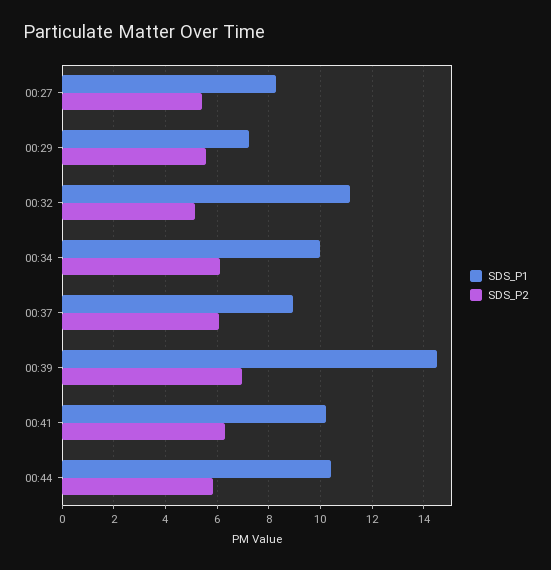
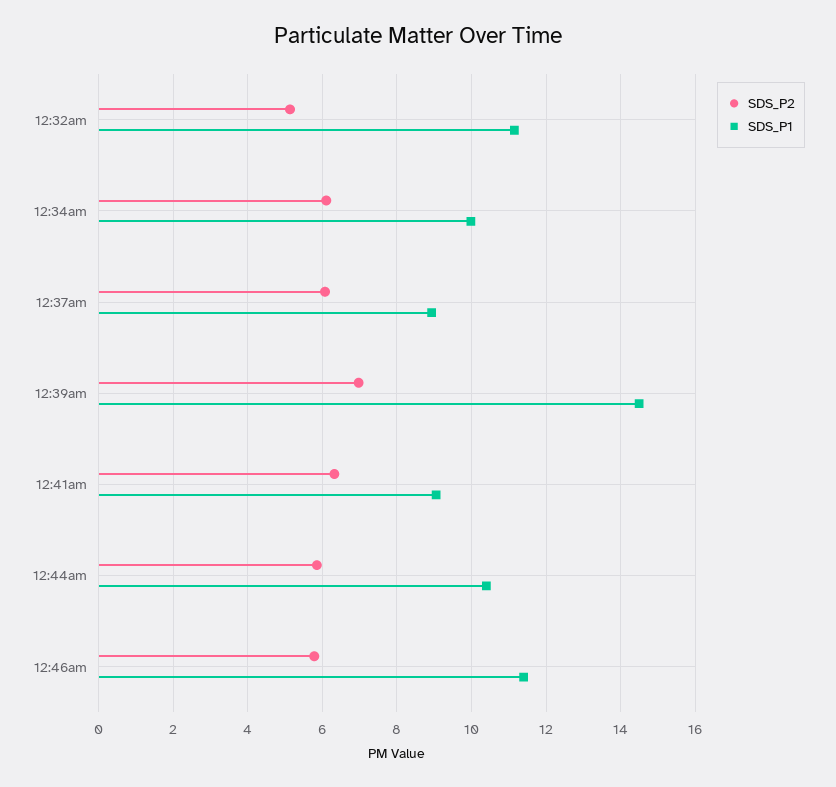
SDS_P1, 00:27: 8.25 -> none
SDS_P2, 00:27: 5.5 -> none
SDS_P1, 00:29: 7.25 -> none
SDS_P2, 00:29: 5.5 -> none
SDS_P1, 00:41: 10.25 -> 9
SDS_P2, 12:46am: none -> 5.8
SDS_P1, 12:46am: none -> 11.4

